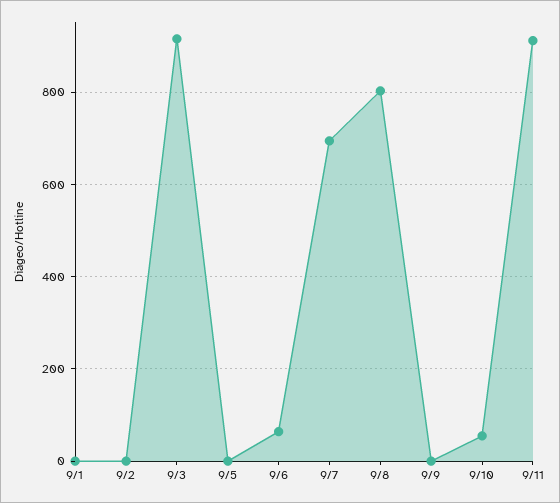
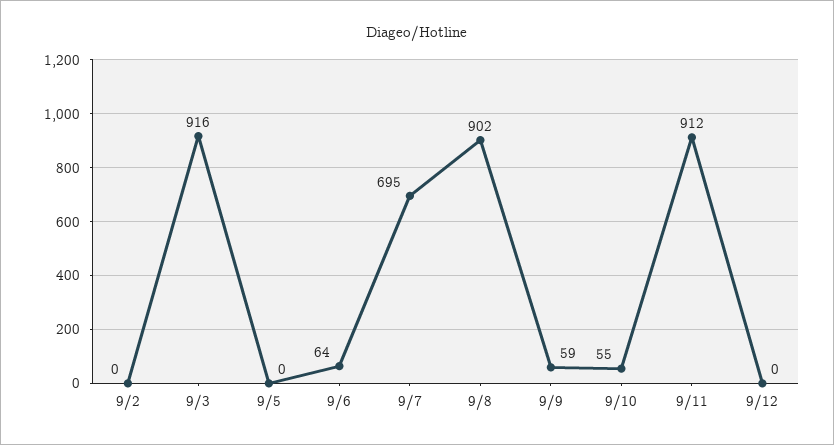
9/1: 0 -> none
9/8: 800 -> 902
9/9: 0 -> 59
9/12: none -> 0

